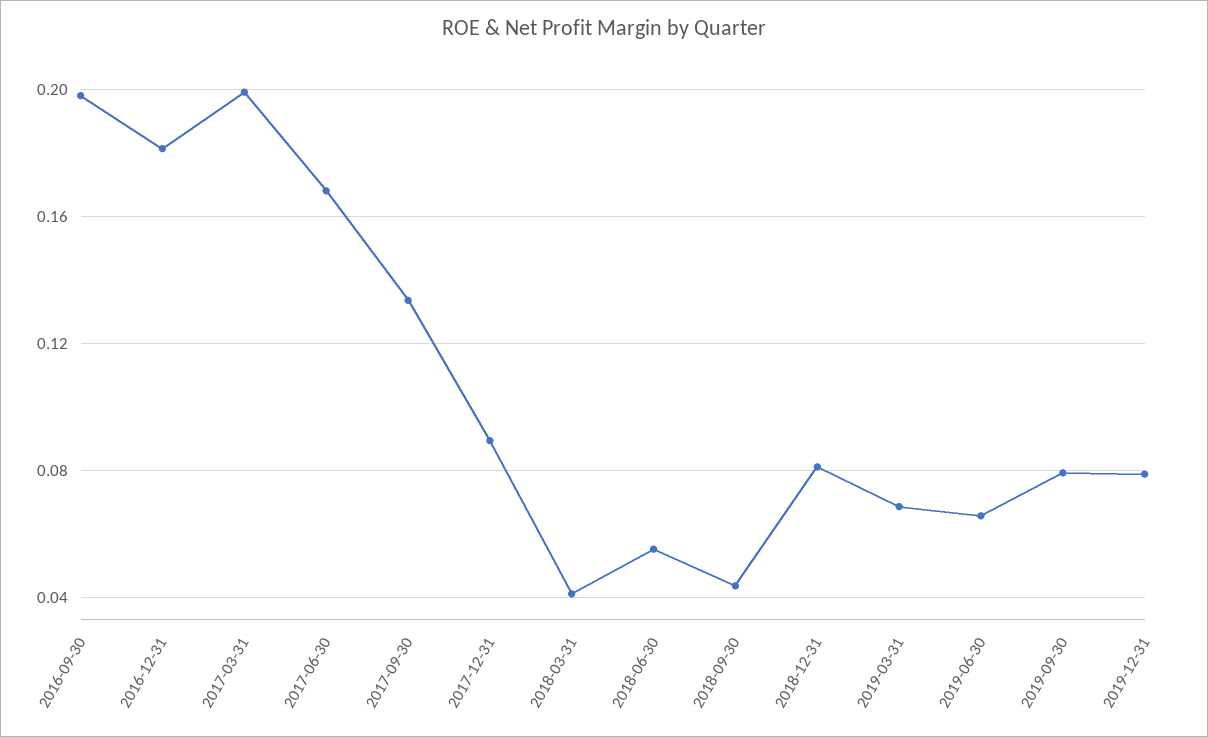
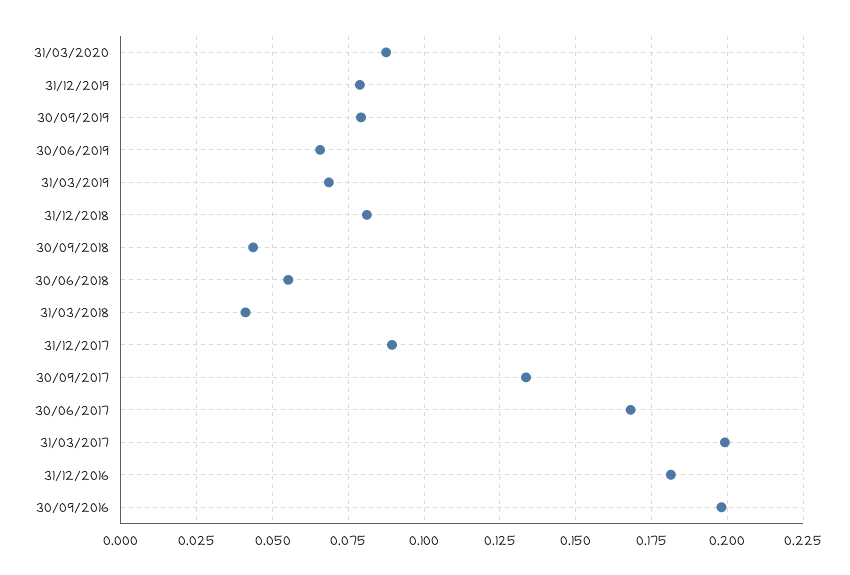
31/03/2020: none -> 0.0875

